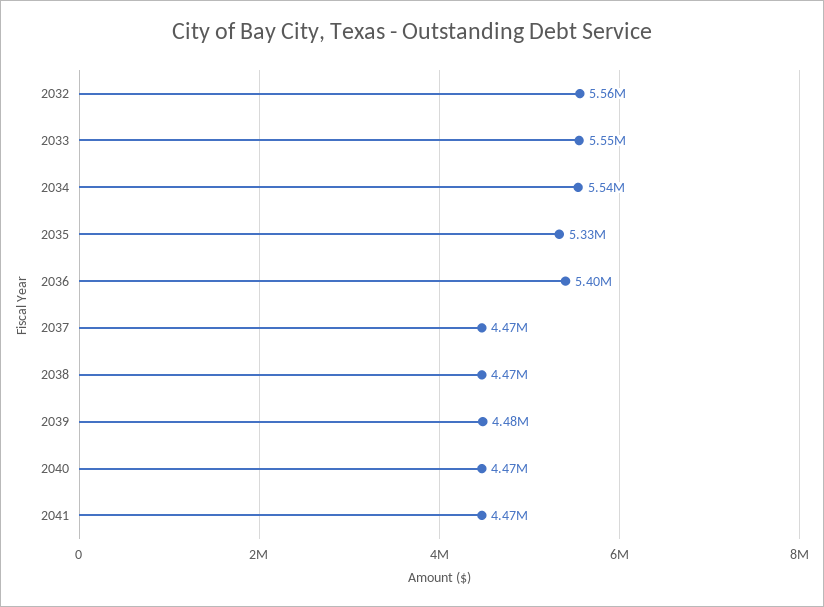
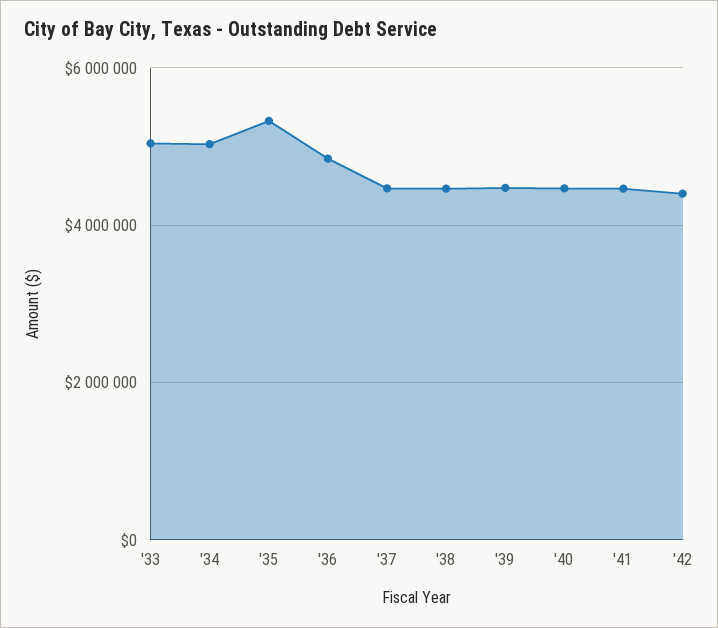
2032: 5560000 -> none
2033: 5550000 -> 5000000
2034: 5540000 -> 5000000
2036: 5400000 -> 4800000
'42: none -> 4400000

